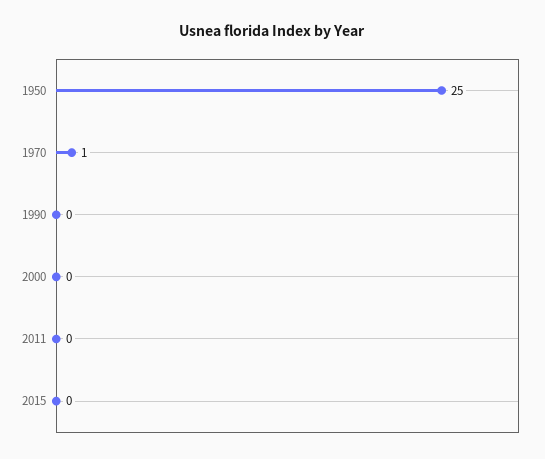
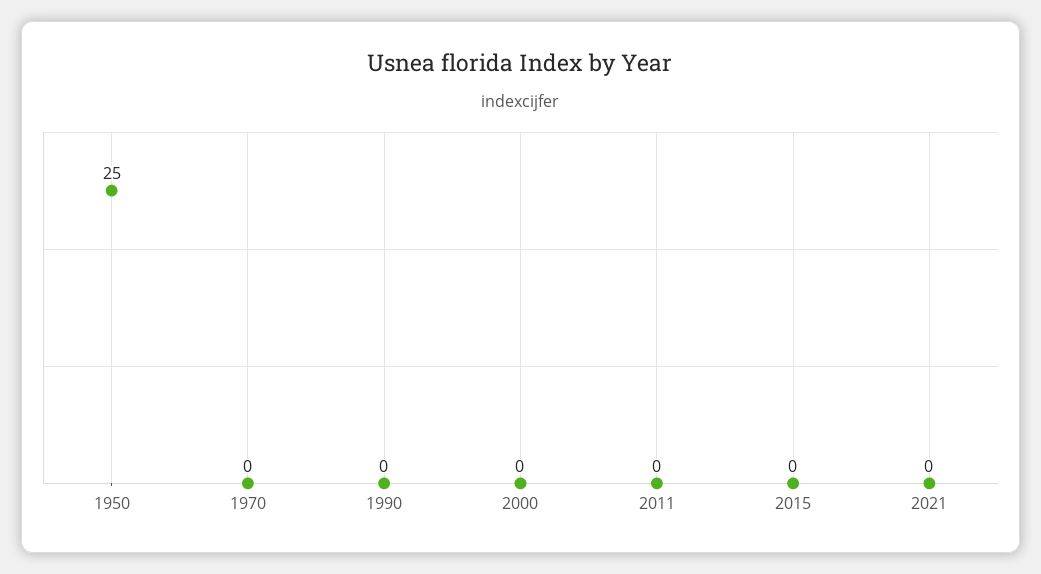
1970: 1 -> 0
2021: none -> 0

